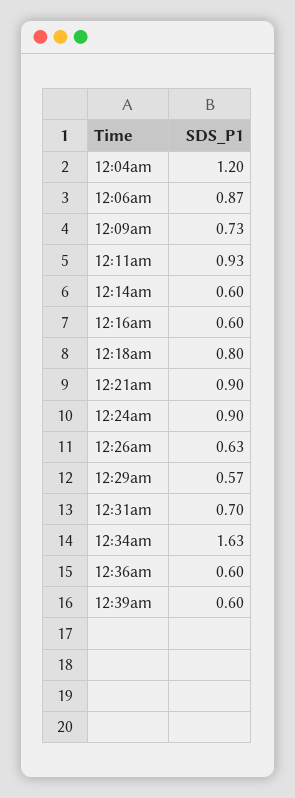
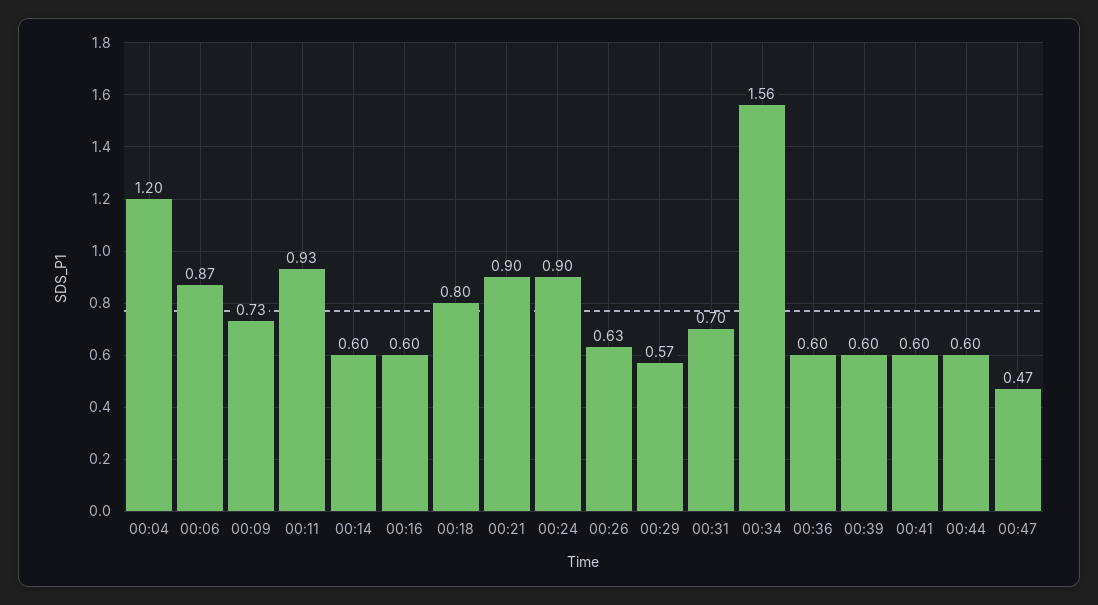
12:34am: 1.63 -> 1.56
00:41: none -> 0.6
00:44: none -> 0.6
00:47: none -> 0.47

